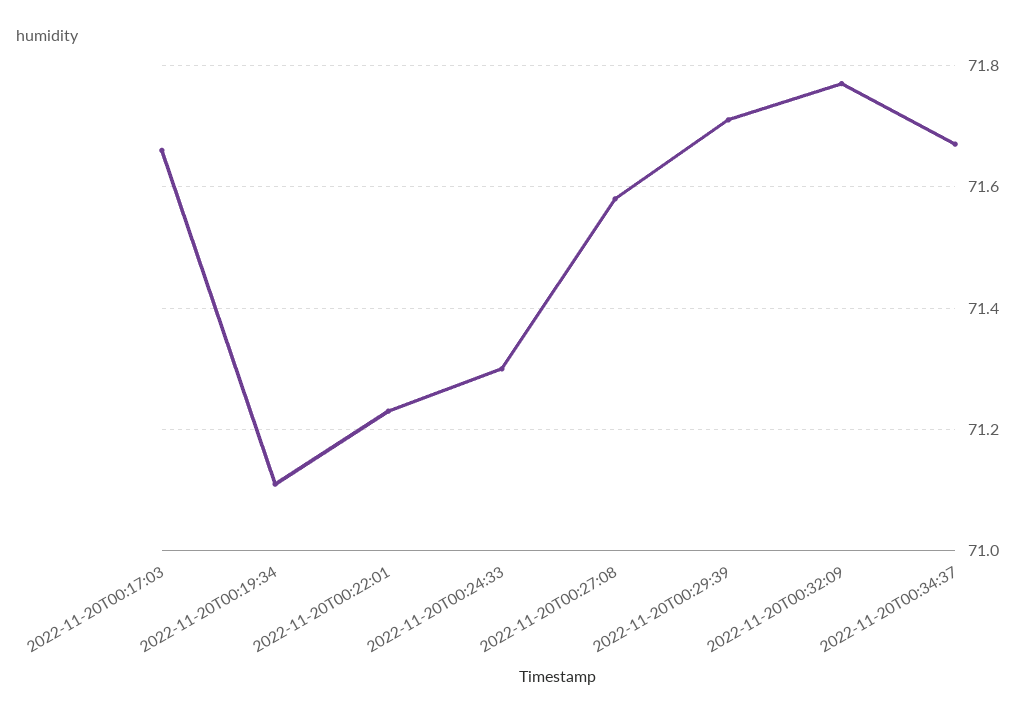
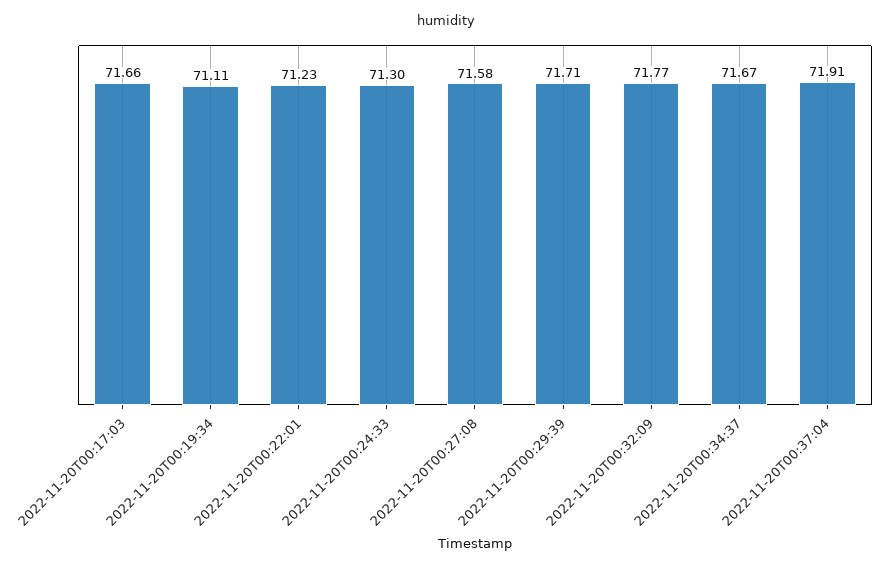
2022-11-20T00:37:04: none -> 71.91

